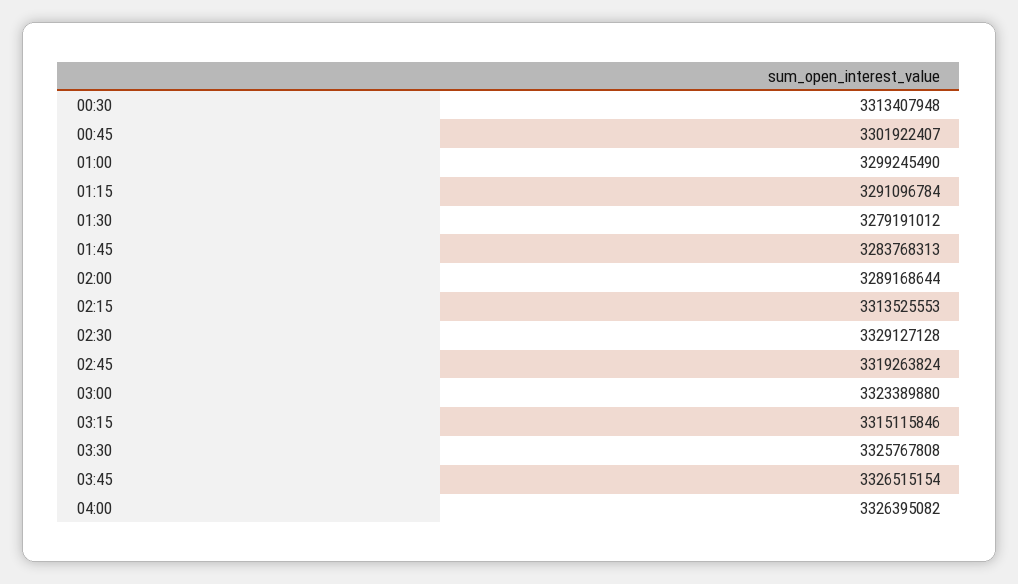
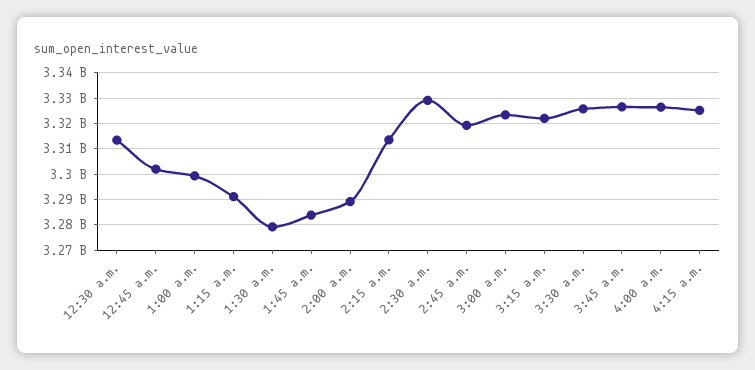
03:15: 3315115846 -> 3322500000
4:15 a.m.: none -> 3325000000

